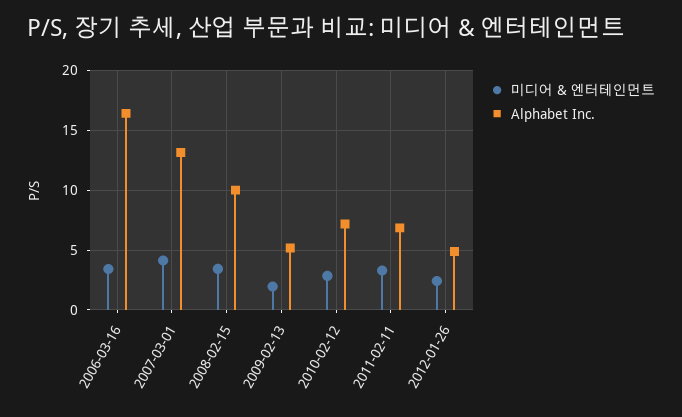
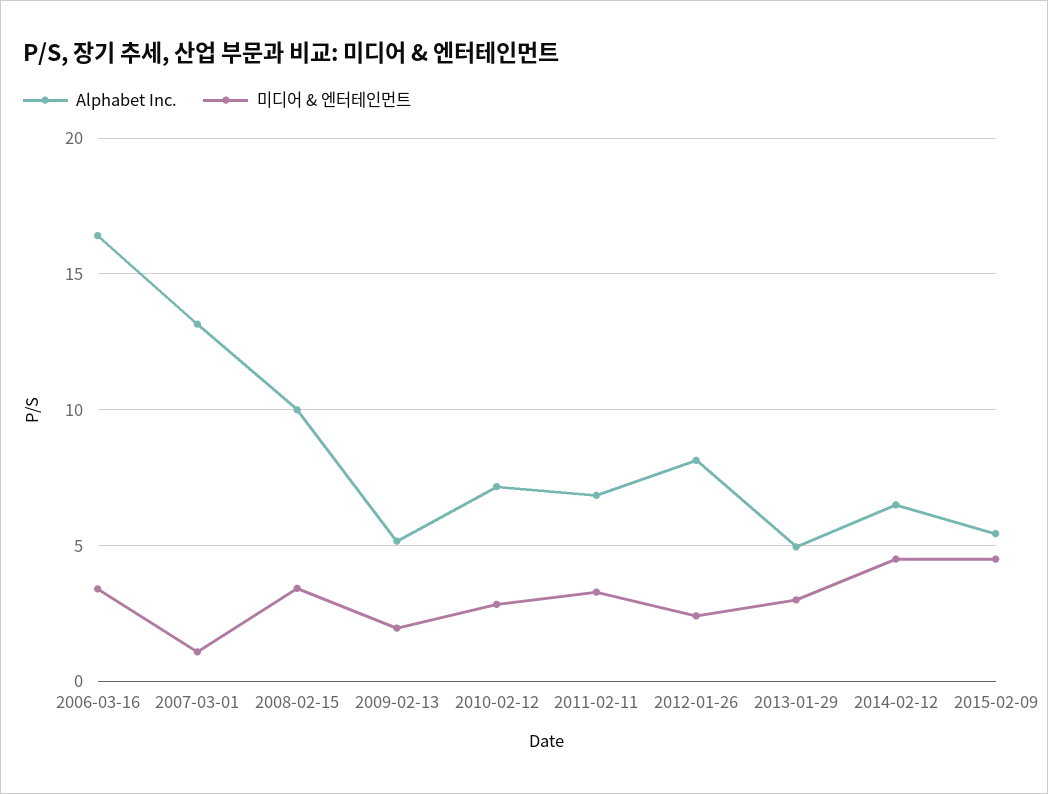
미디어 & 엔터테인먼트, 2007-03-01: 4 -> 1
Alphabet Inc., 2012-01-26: 5 -> 8
Alphabet Inc., 2013-01-29: none -> 5
미디어 & 엔터테인먼트, 2013-01-29: none -> 3
Alphabet Inc., 2014-02-12: none -> 6.5
미디어 & 엔터테인먼트, 2014-02-12: none -> 4.5
Alphabet Inc., 2015-02-09: none -> 5.5
미디어 & 엔터테인먼트, 2015-02-09: none -> 4.5

